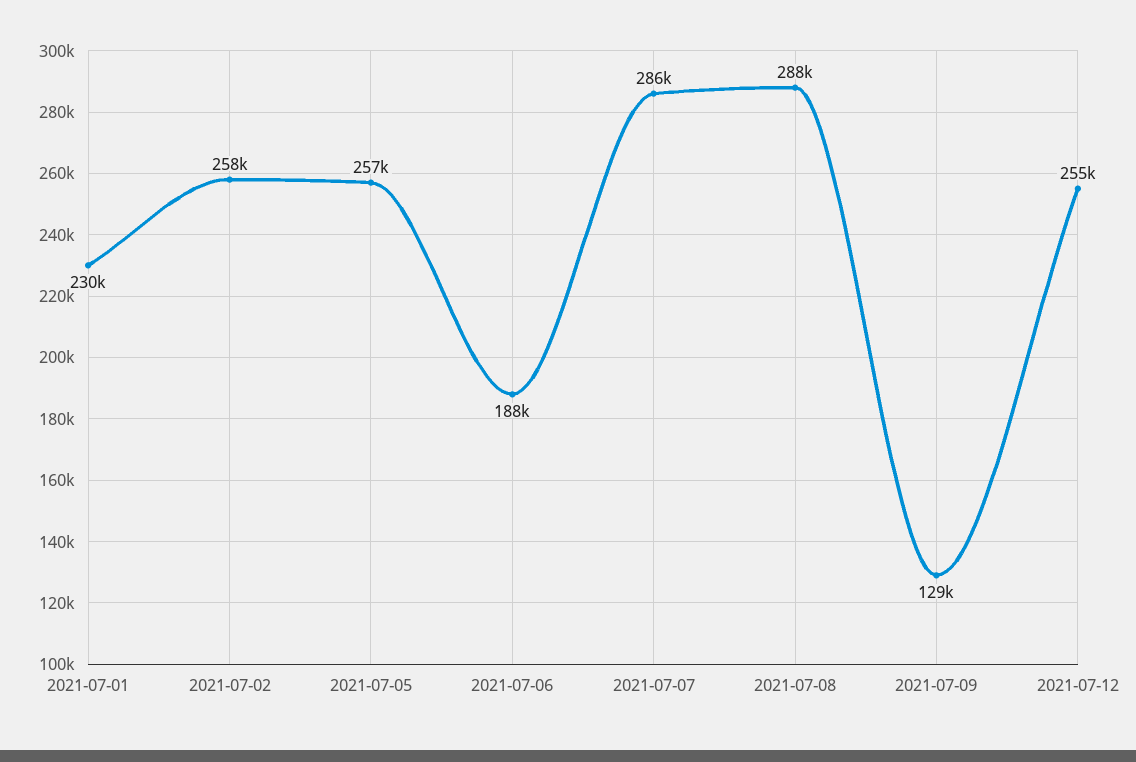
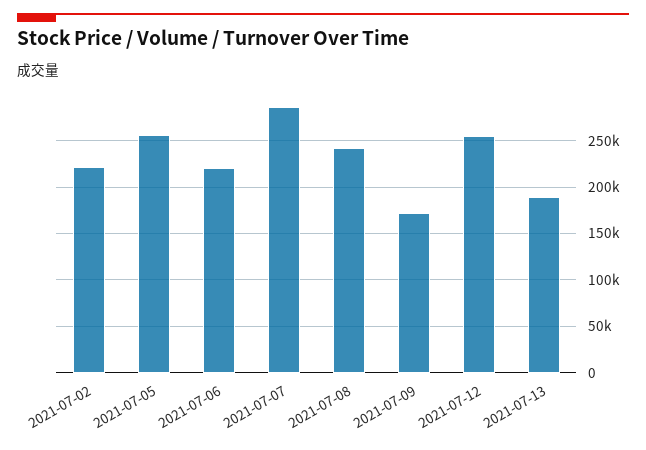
2021-07-01: 230000 -> none
2021-07-02: 258000 -> 220000
2021-07-06: 188000 -> 220000
2021-07-08: 288000 -> 240000
2021-07-09: 129000 -> 170000
2021-07-13: none -> 190000

